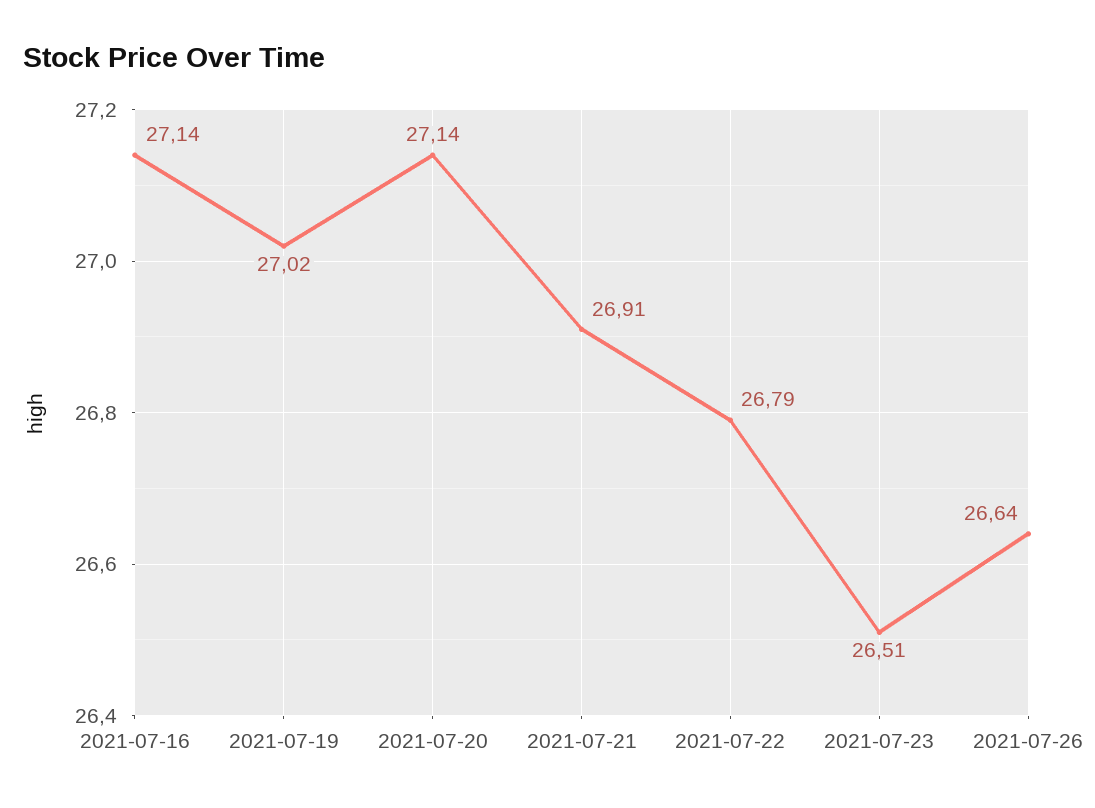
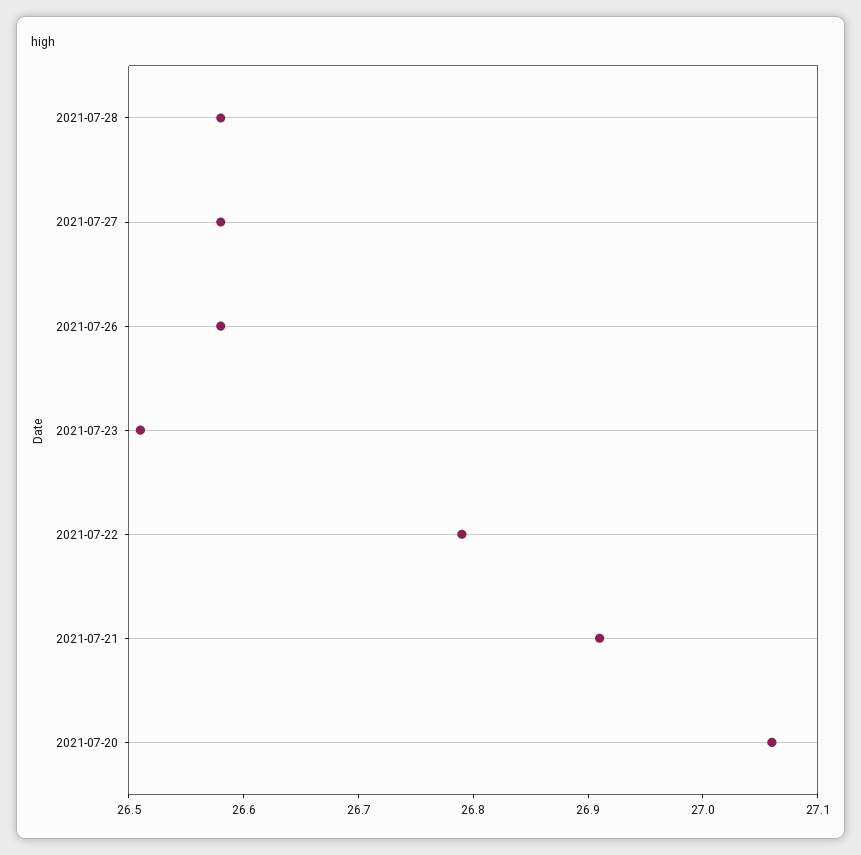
2021-07-16: 27.14 -> none
2021-07-19: 27.02 -> none
2021-07-20: 27.14 -> 27.06
2021-07-26: 26.64 -> 26.58
2021-07-28: none -> 26.58
2021-07-27: none -> 26.58

